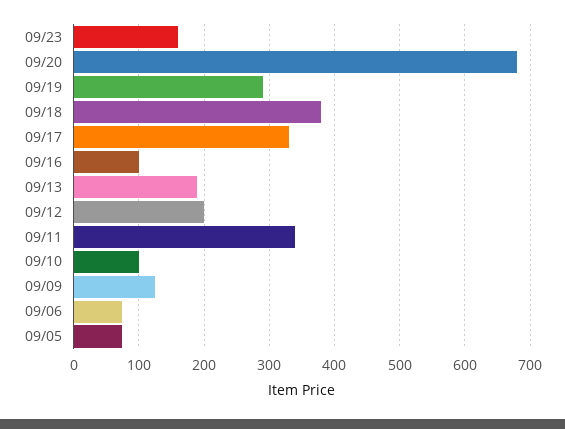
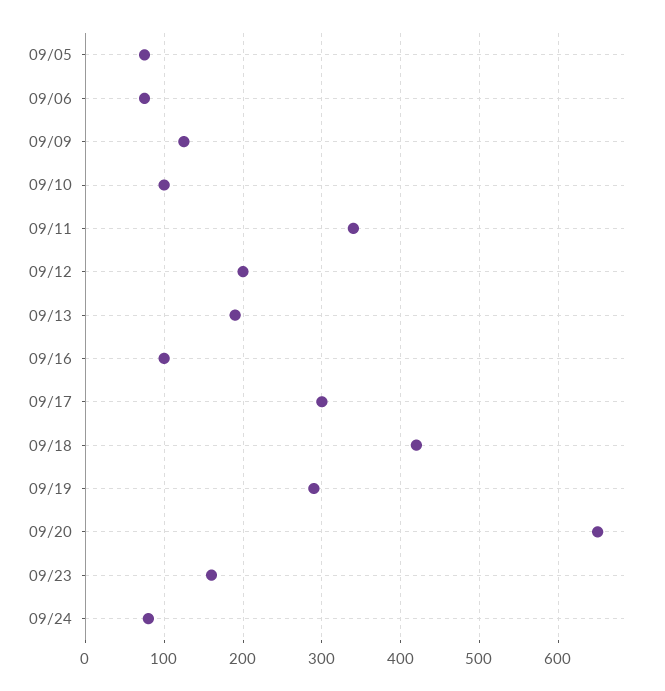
09/20: 680 -> 650
09/18: 380 -> 420
09/17: 330 -> 300
09/24: none -> 80

